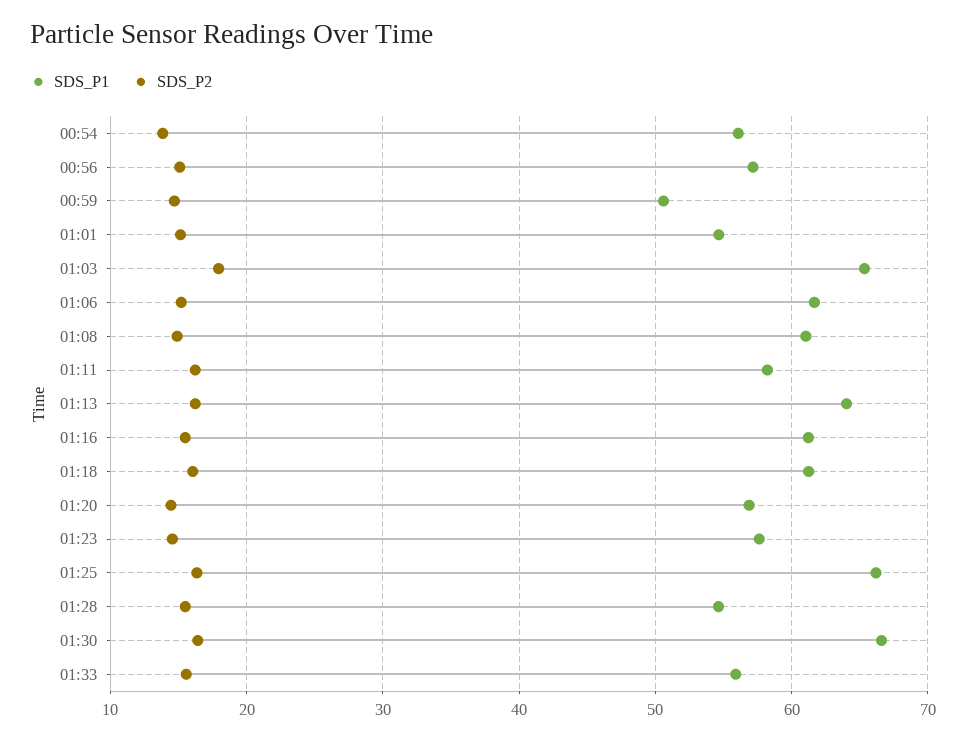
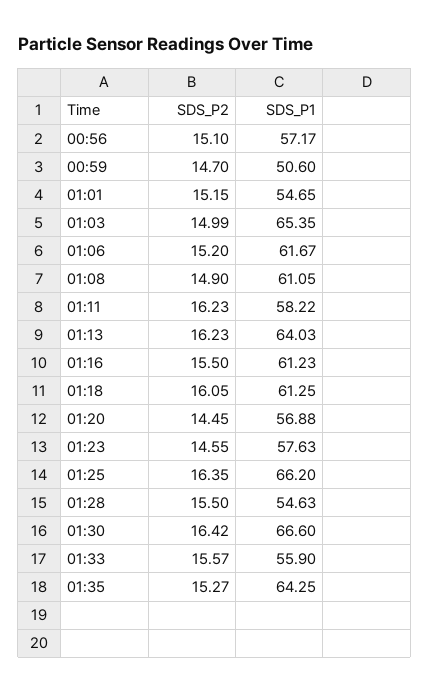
SDS_P1, 00:54: 56 -> none
SDS_P2, 00:54: 14 -> none
SDS_P2, 01:03: 18 -> 14.99
SDS_P2, 01:35: none -> 15.27
SDS_P1, 01:35: none -> 64.25

